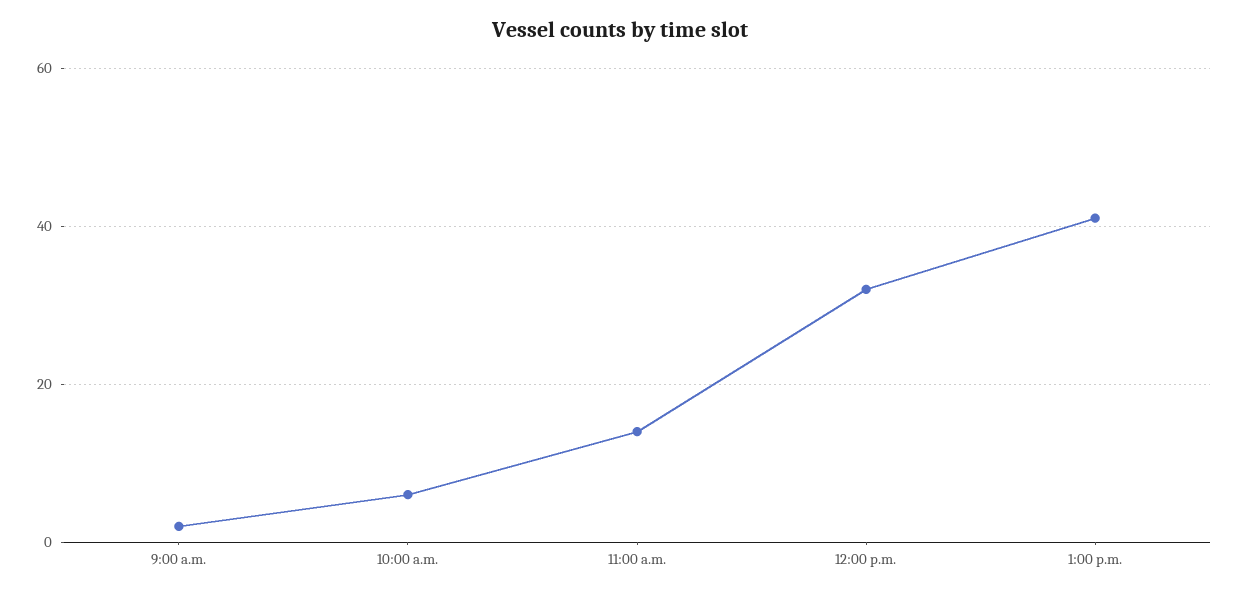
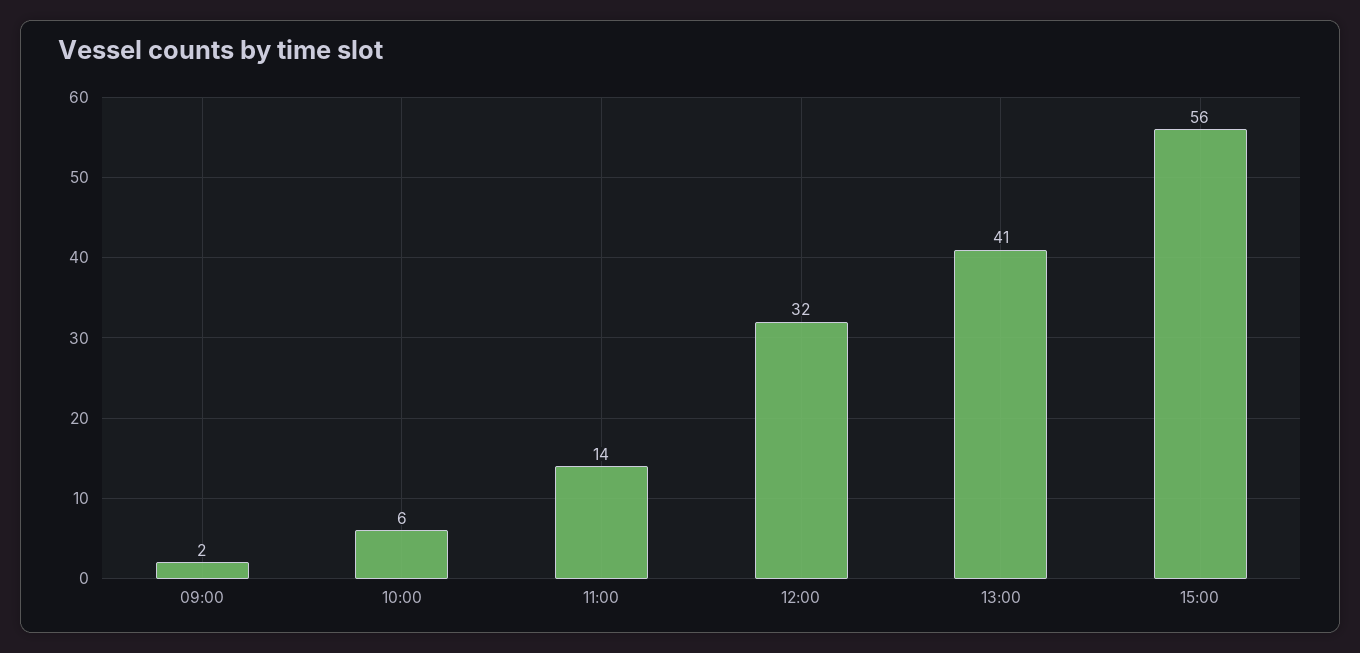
15:00: none -> 56

